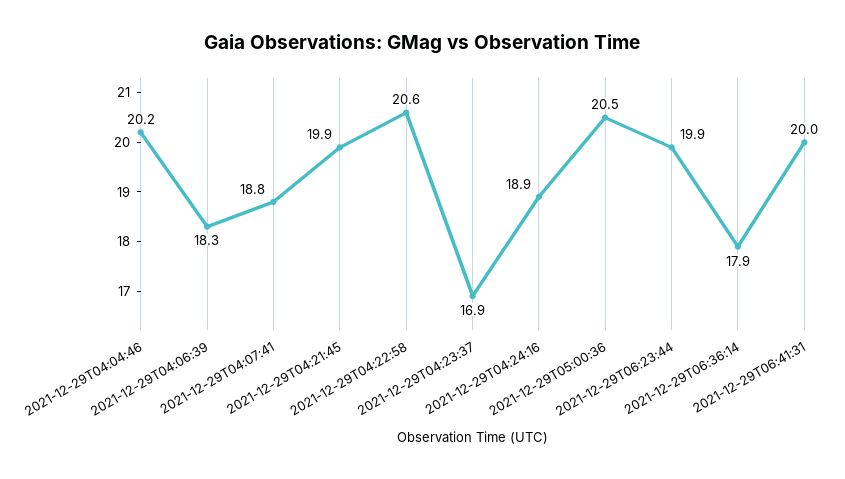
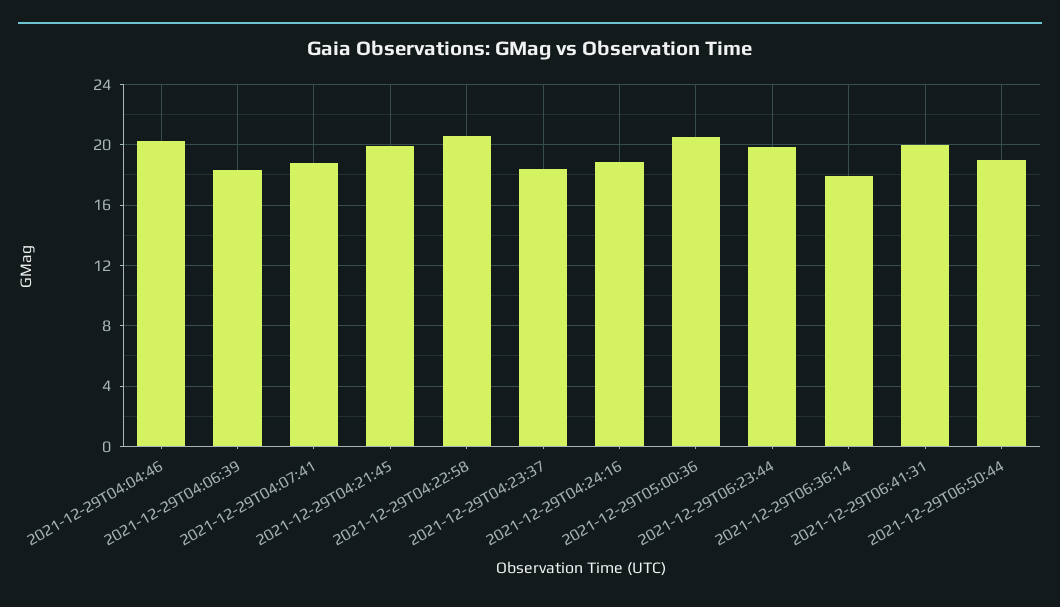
2021-12-29T04:23:37: 16.9 -> 18.5
2021-12-29T06:50:44: none -> 19

